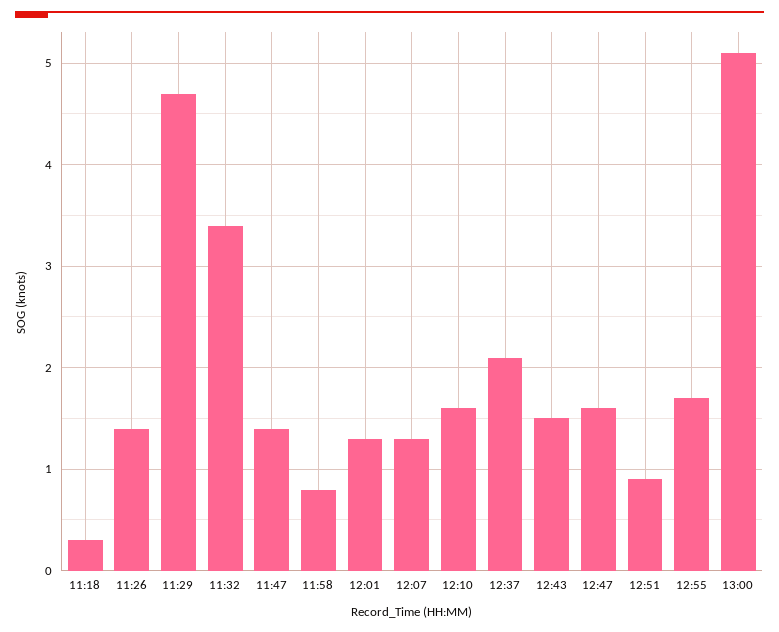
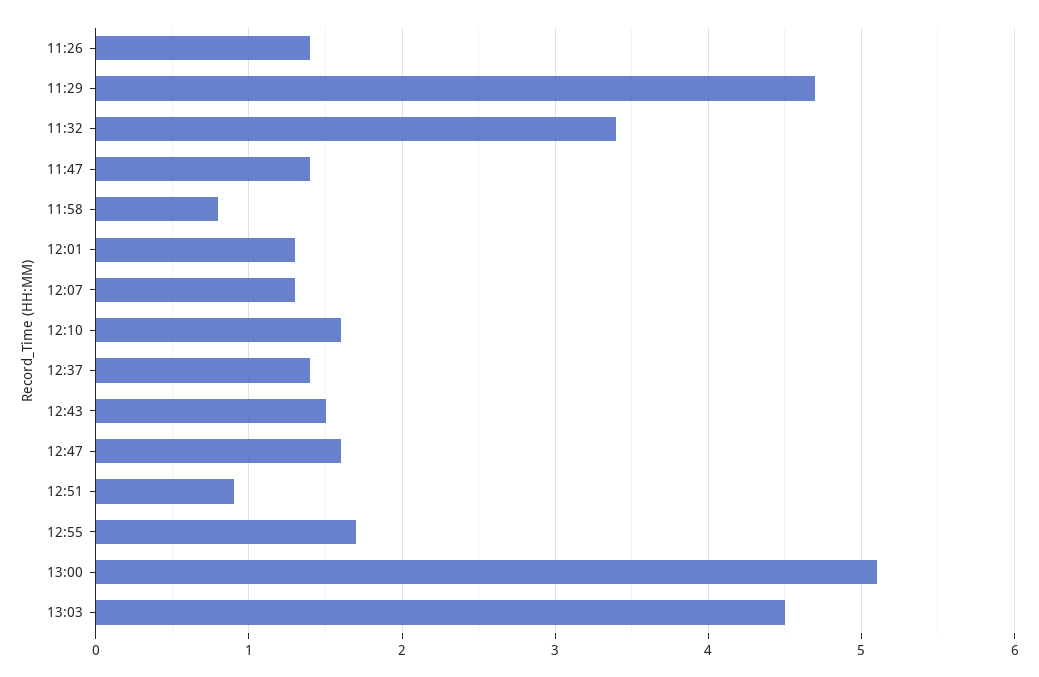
11:18: 0.3 -> none
12:37: 2.1 -> 1.4
13:03: none -> 4.5

